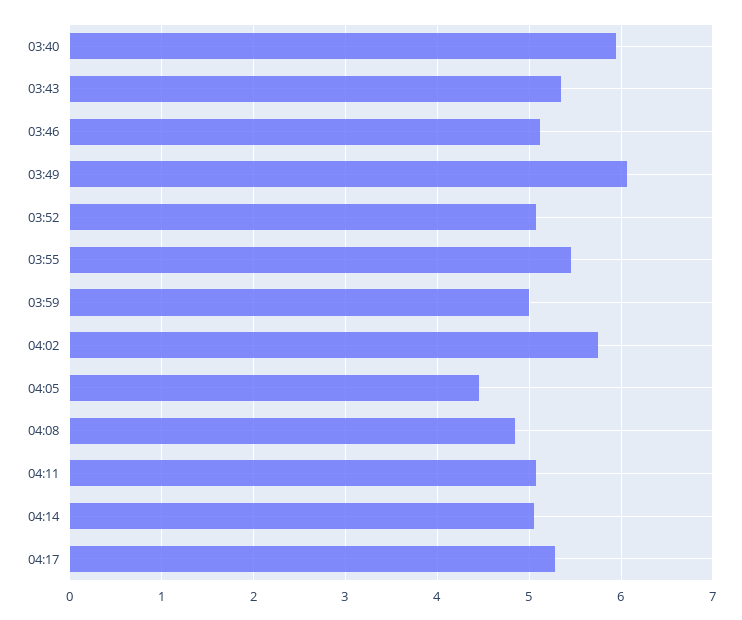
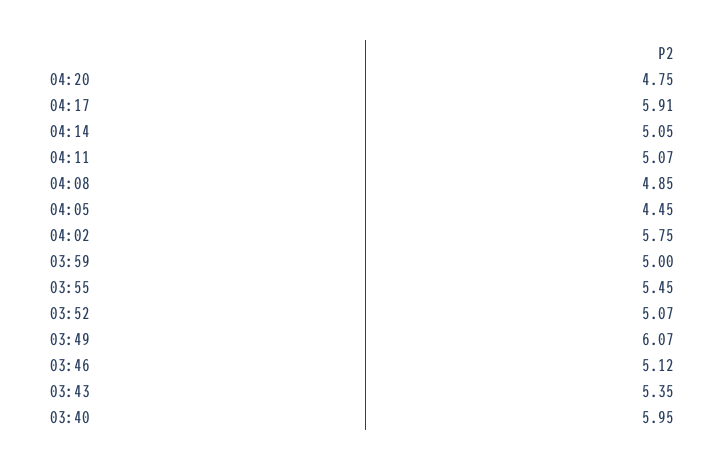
04:17: 5.3 -> 5.91
04:20: none -> 4.75

